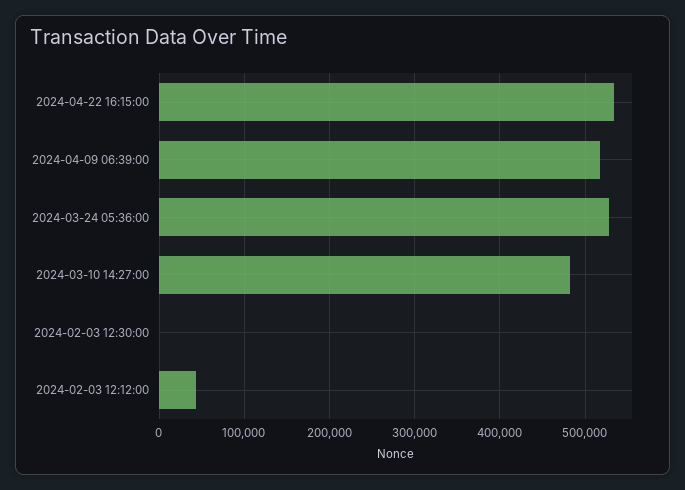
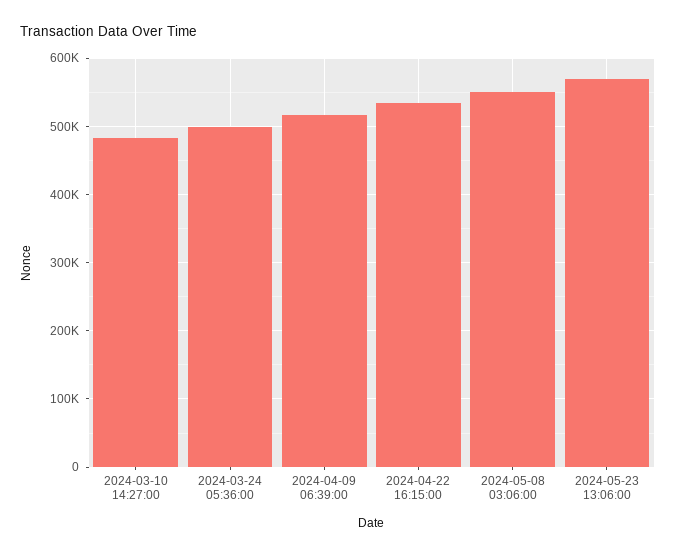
2024-03-24 05:36:00: 530000 -> 500000
2024-02-03 12:30:00: 0 -> none
2024-02-03 12:12:00: 40000 -> none
2024-05-08 03:06:00: none -> 550000
2024-05-23 13:06:00: none -> 570000

